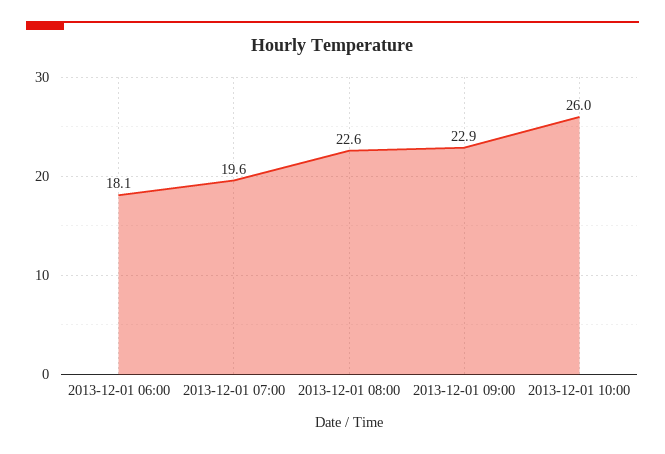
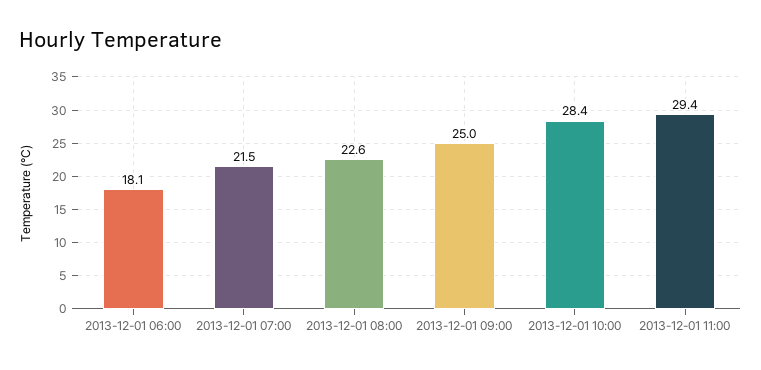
2013-12-01 07:00: 19.6 -> 21.5
2013-12-01 09:00: 22.9 -> 25
2013-12-01 10:00: 26 -> 28.4
2013-12-01 11:00: none -> 29.4

